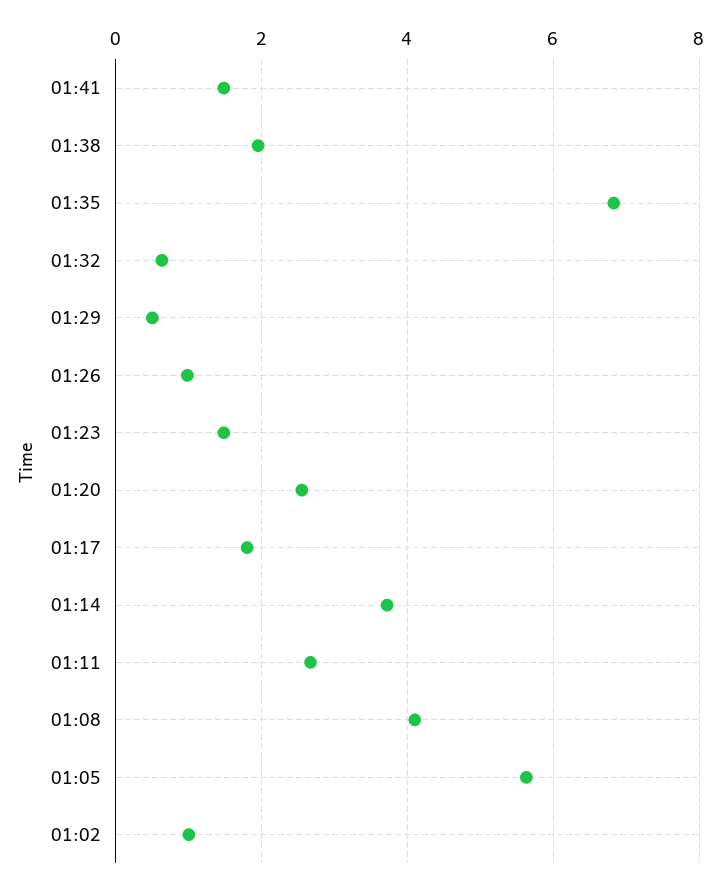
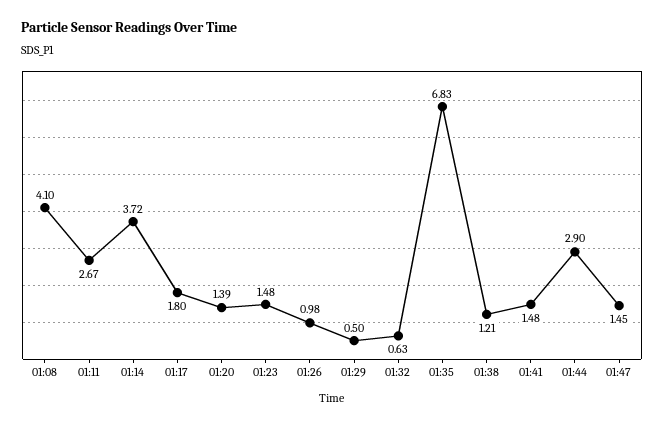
01:38: 2 -> 1.21
01:20: 2.6 -> 1.39
01:05: 5.6 -> none
01:02: 1 -> none
01:44: none -> 2.9
01:47: none -> 1.45

